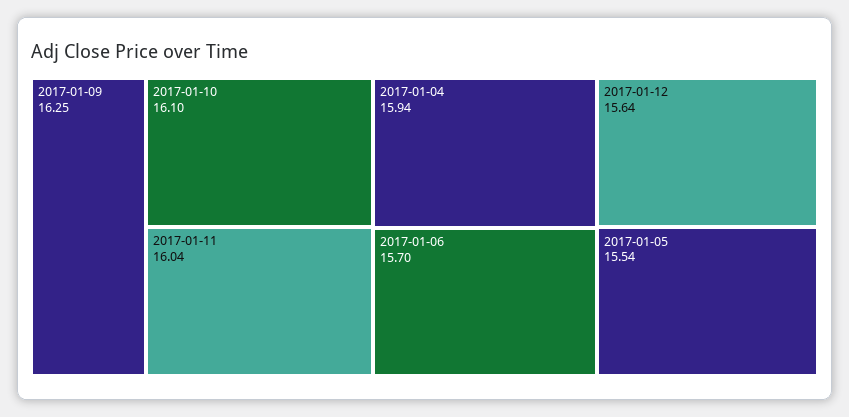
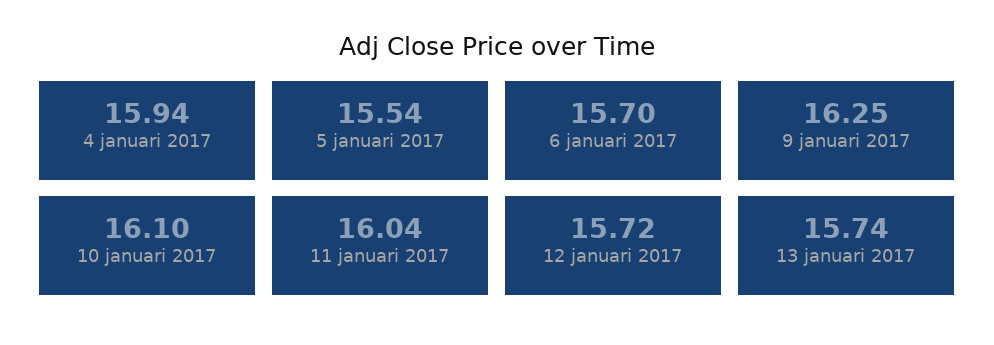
2017-01-12: 15.64 -> 15.72
13 januari 2017: none -> 15.74

